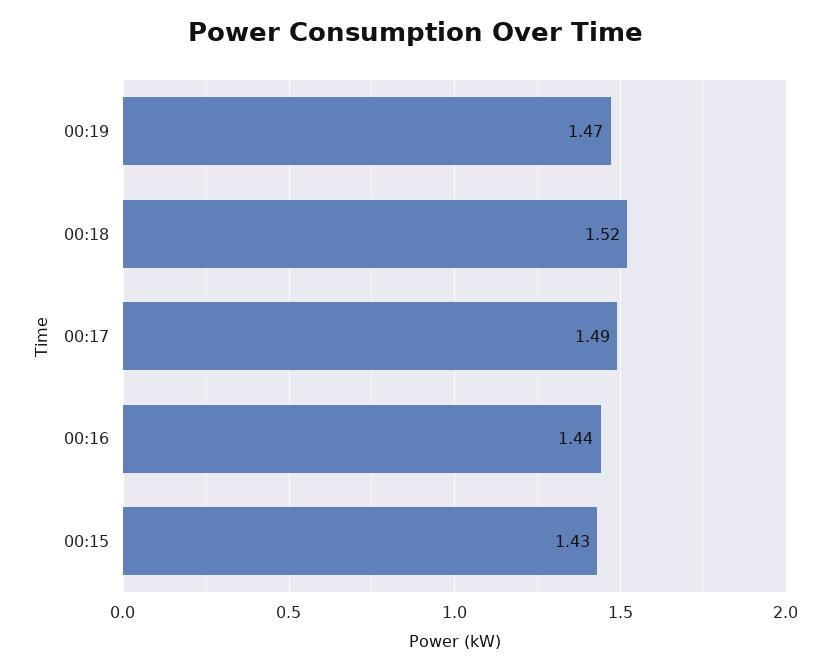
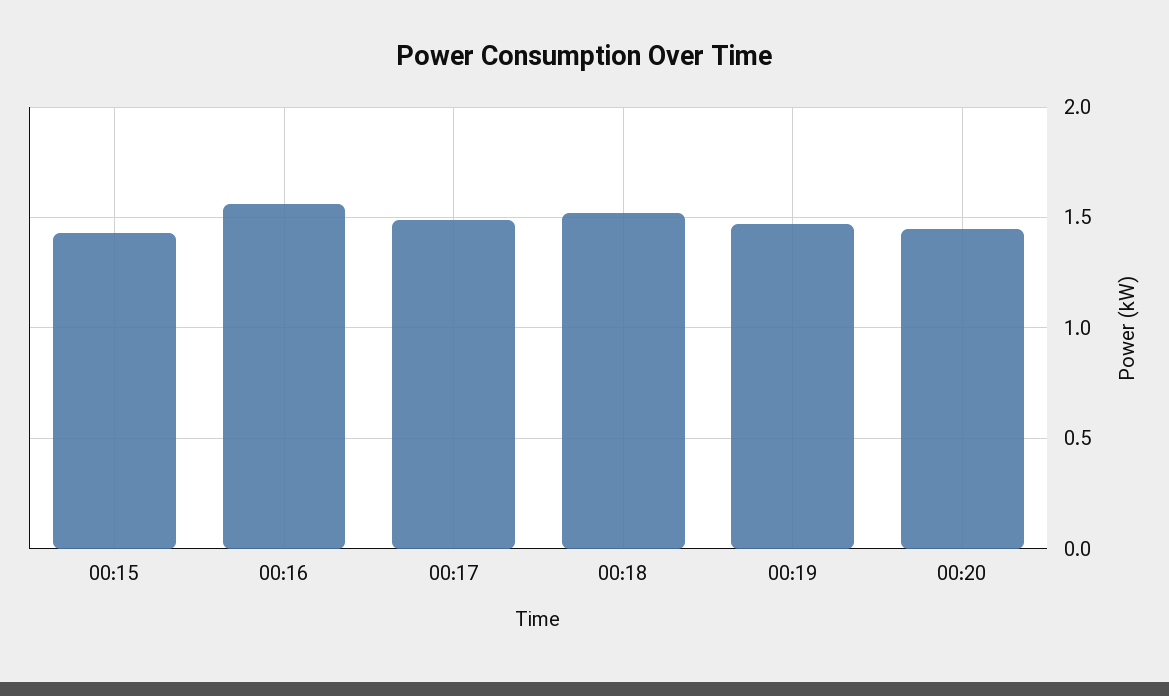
00:16: 1.44 -> 1.55
00:20: none -> 1.45

